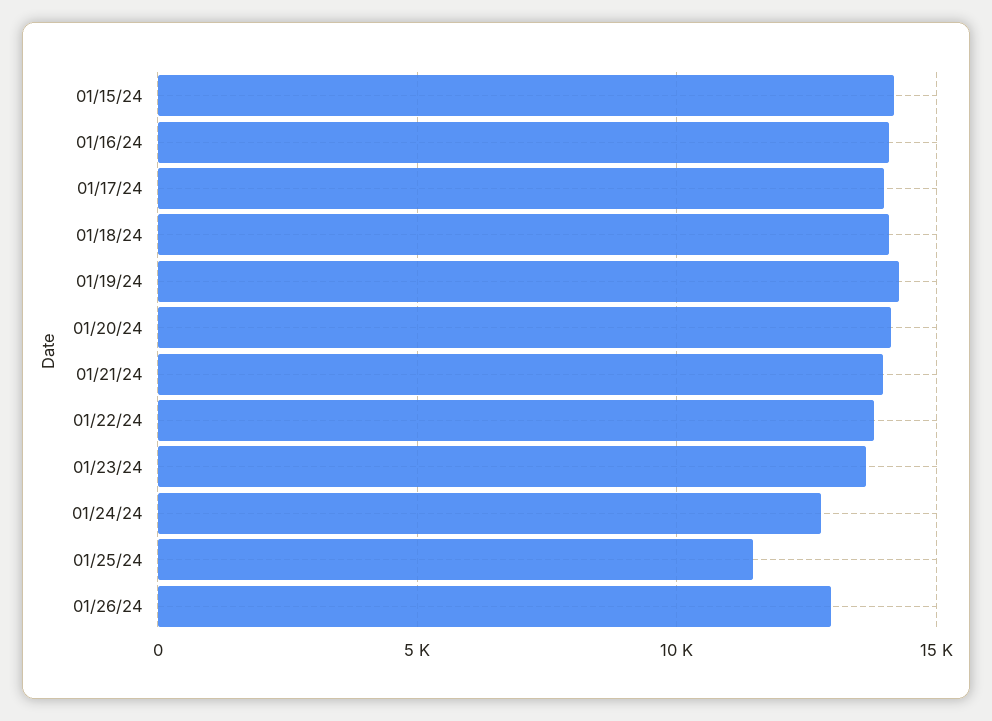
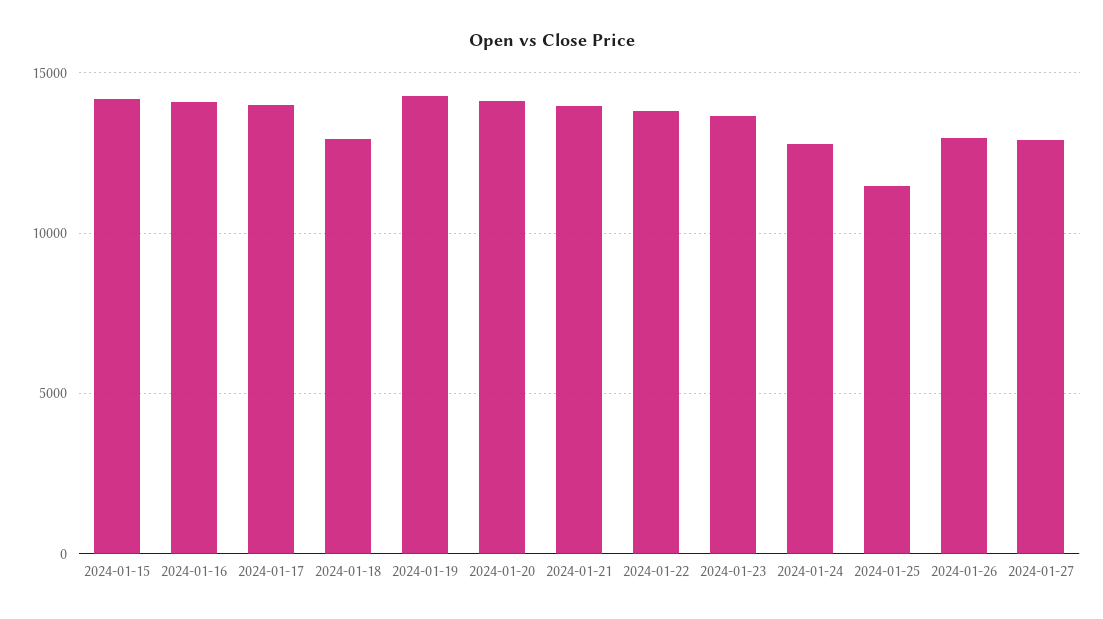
01/18/24: 14000 -> 13000
2024-01-27: none -> 13000

